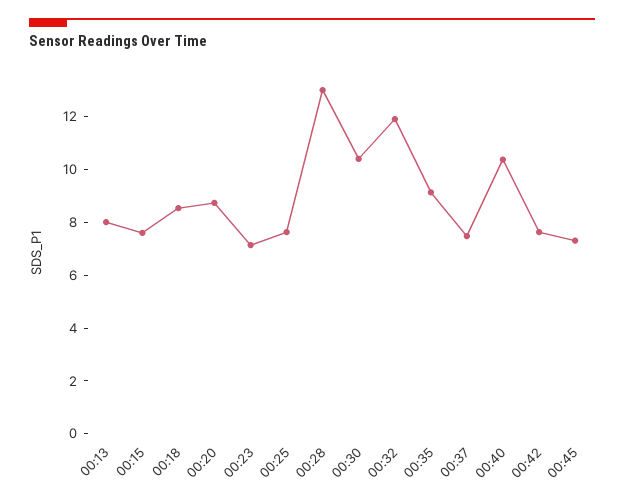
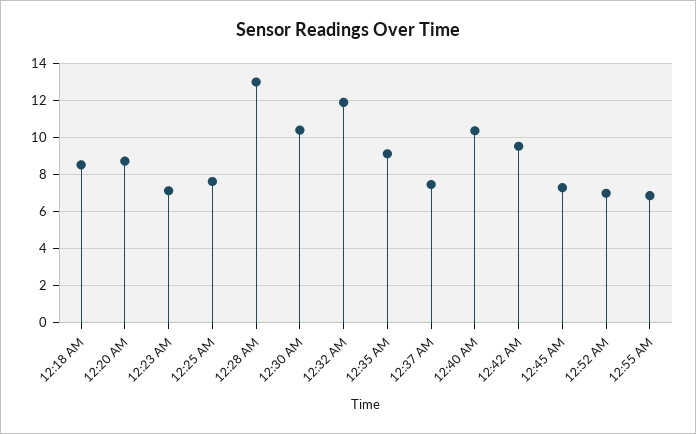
00:13: 8 -> none
00:15: 7.5 -> none
00:42: 7.5 -> 9.5
12:52 AM: none -> 7
12:55 AM: none -> 7

